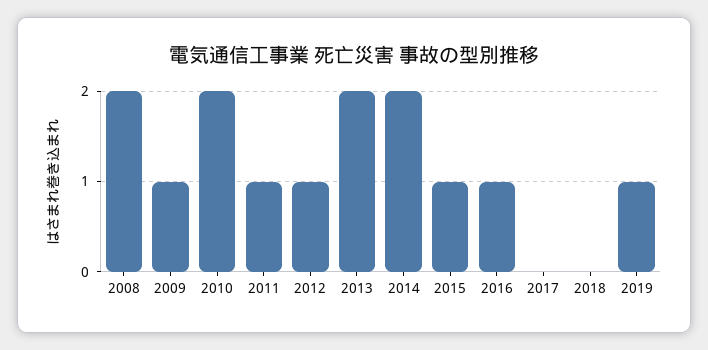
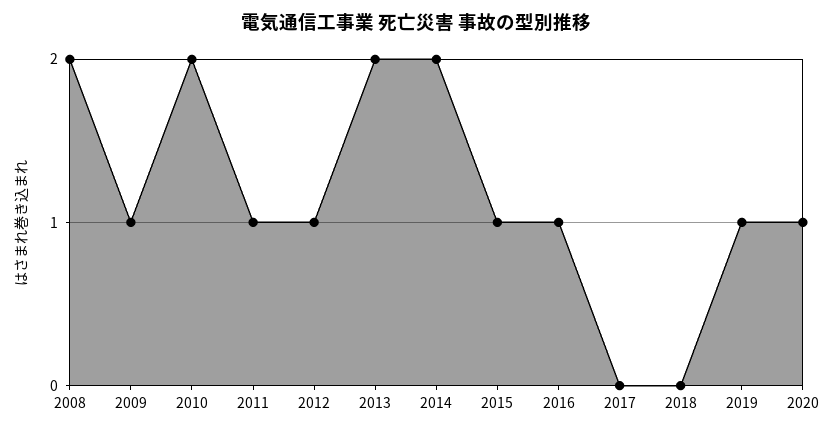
2020: none -> 1

